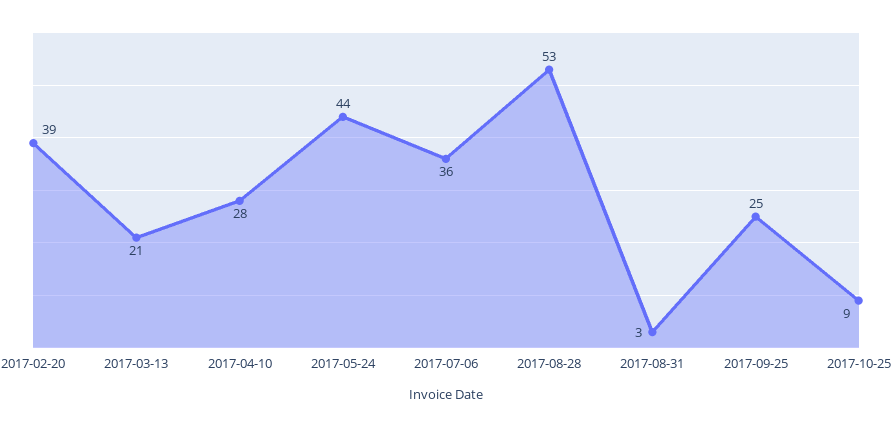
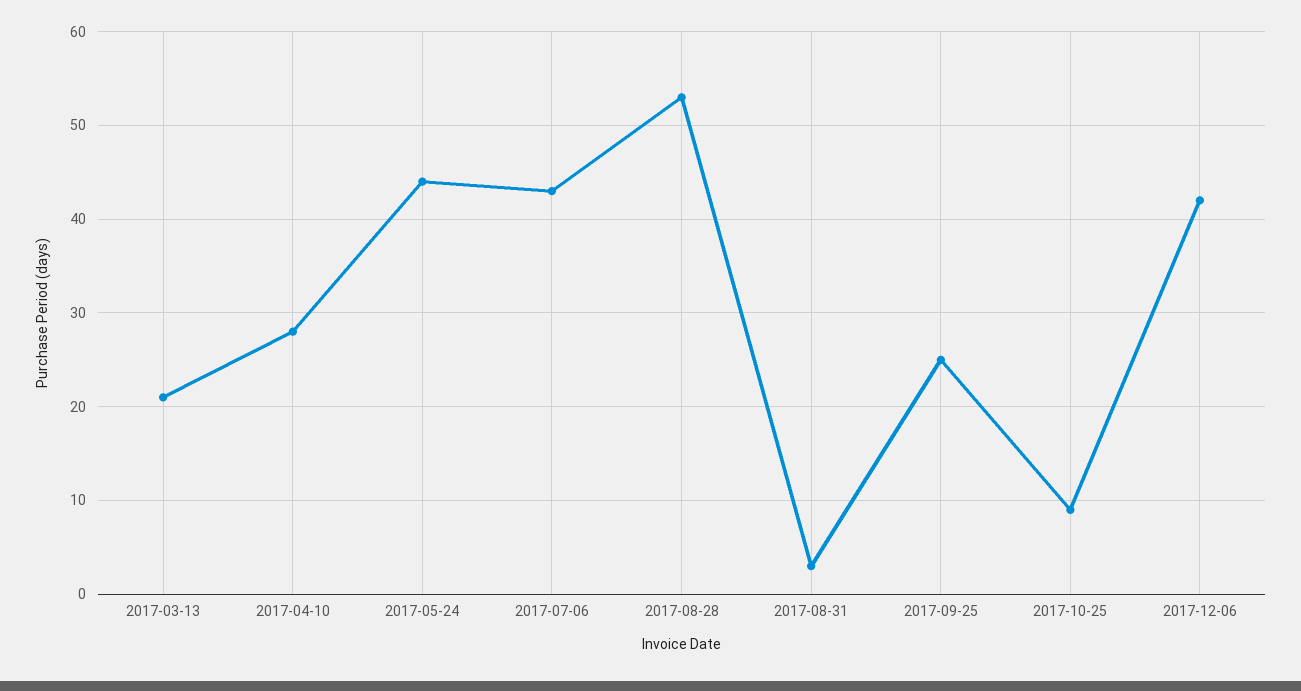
2017-02-20: 39 -> none
2017-07-06: 36 -> 43
2017-12-06: none -> 42

